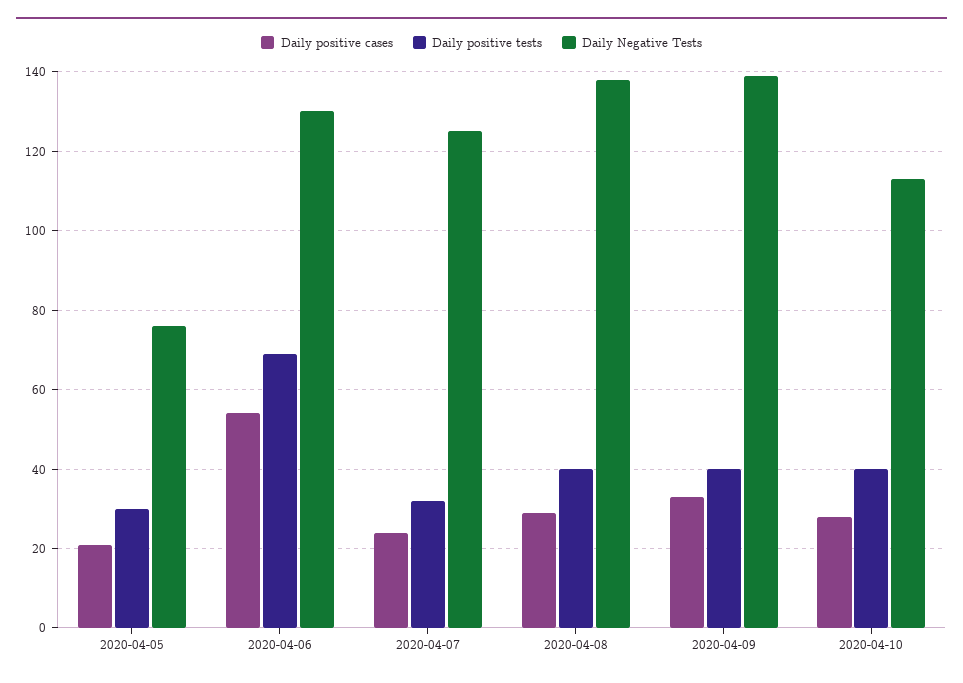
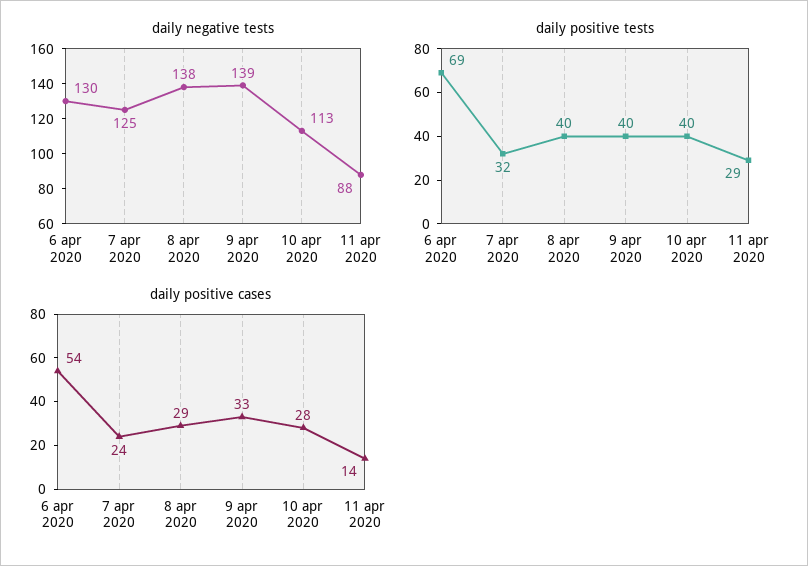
Daily positive cases, 2020-04-05: 20 -> none
Daily positive tests, 2020-04-05: 30 -> none
Daily Negative Tests, 2020-04-05: 75 -> none
Daily Negative Tests, 11 apr 2020: none -> 88
Daily positive tests, 11 apr 2020: none -> 29
Daily positive cases, 11 apr 2020: none -> 14

